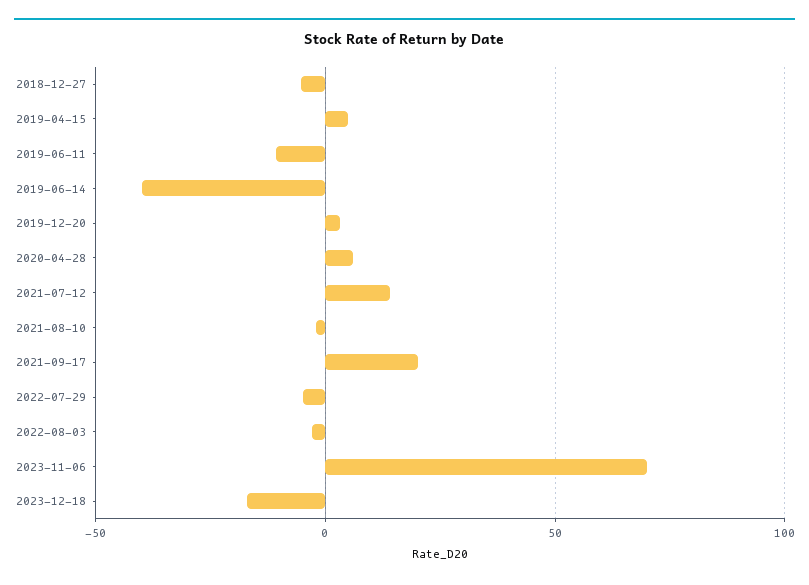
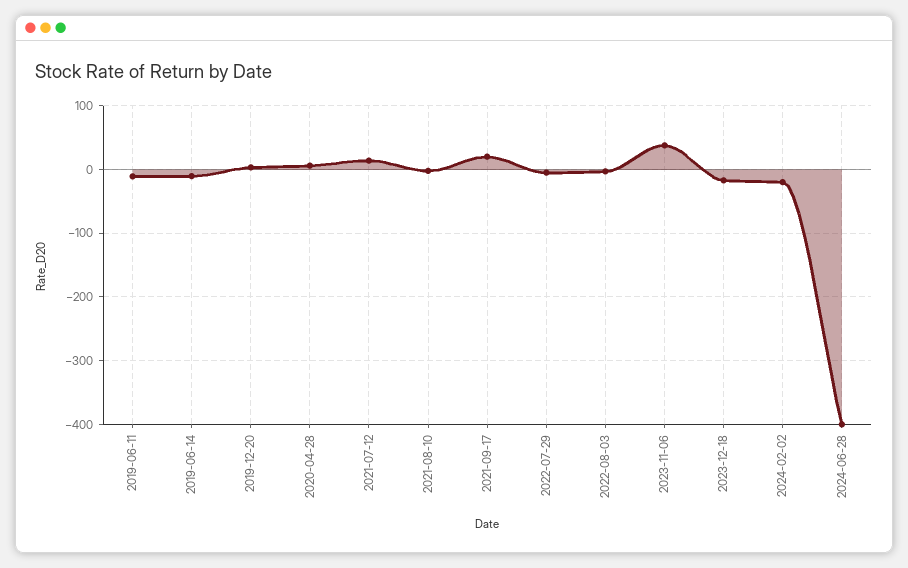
2018-12-27: -5 -> none
2019-04-15: 5 -> none
2019-06-14: -40 -> -10
2023-11-06: 70 -> 40
2024-02-02: none -> -20
2024-06-28: none -> -400

